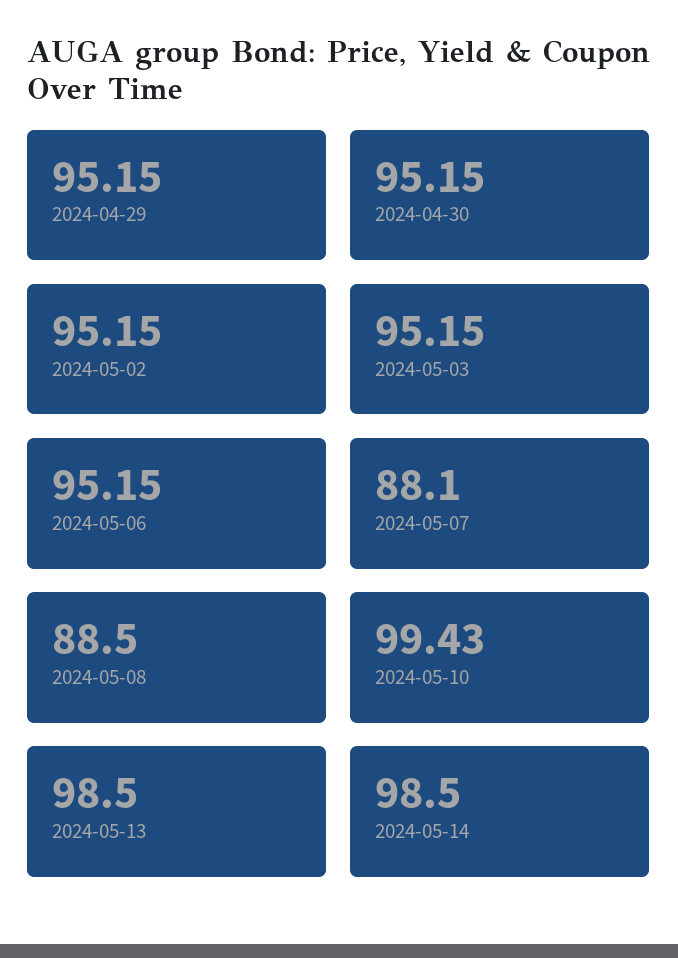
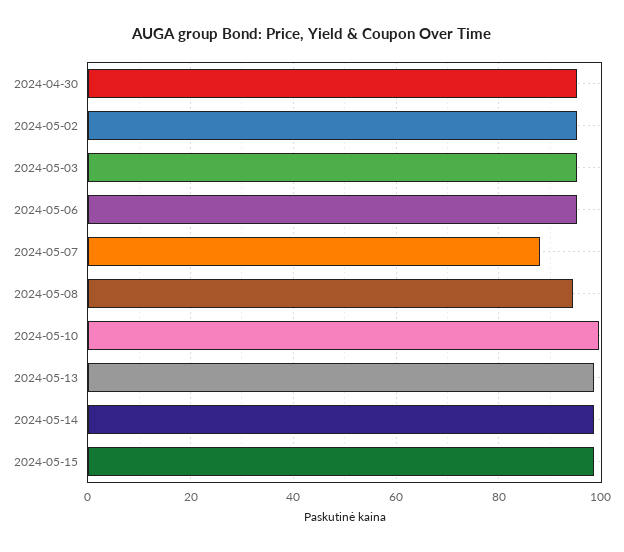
2024-04-29: 95.15 -> none
2024-05-08: 88.5 -> 94
2024-05-15: none -> 98

